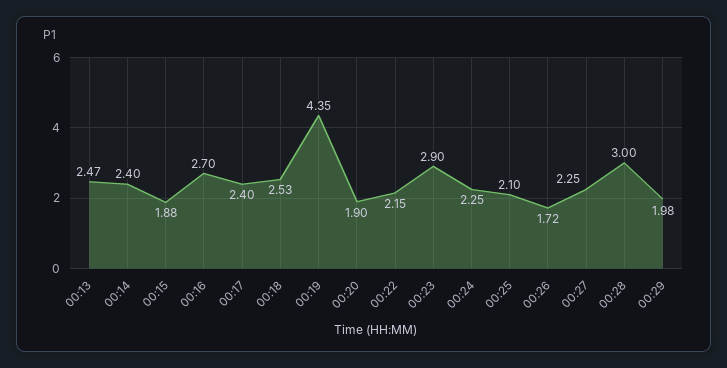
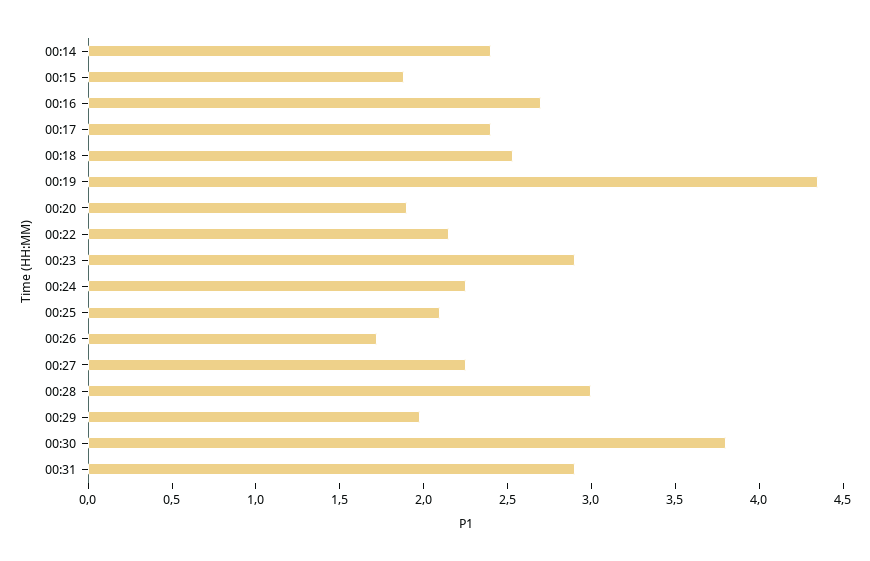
00:13: 2.47 -> none
00:30: none -> 3.8
00:31: none -> 2.9

